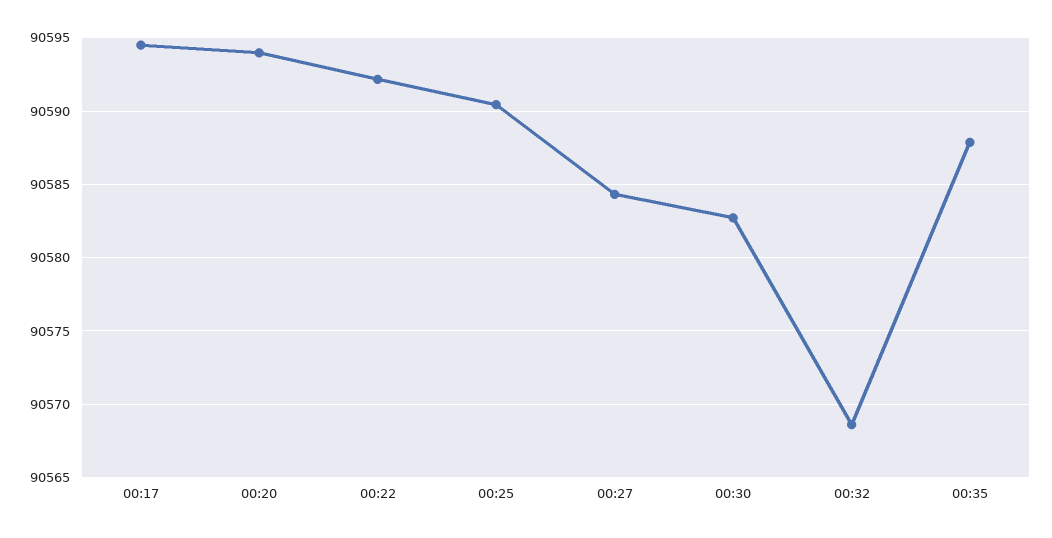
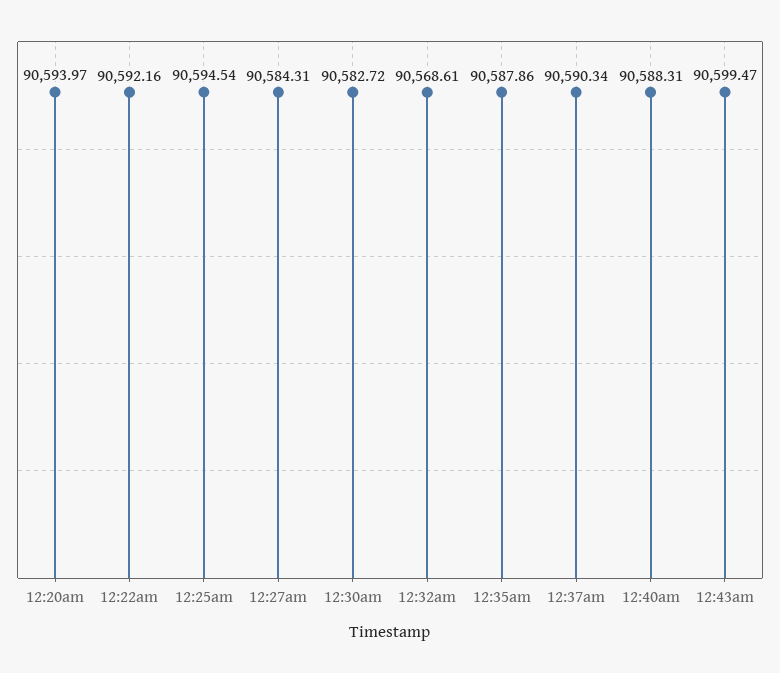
00:17: 90594.5 -> none
00:25: 90590.5 -> 90594.54
12:37am: none -> 90590.34
12:40am: none -> 90588.31
12:43am: none -> 90599.47

